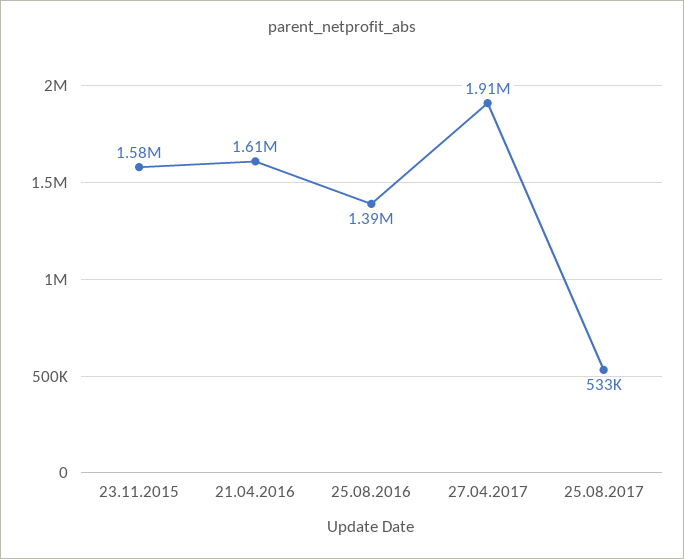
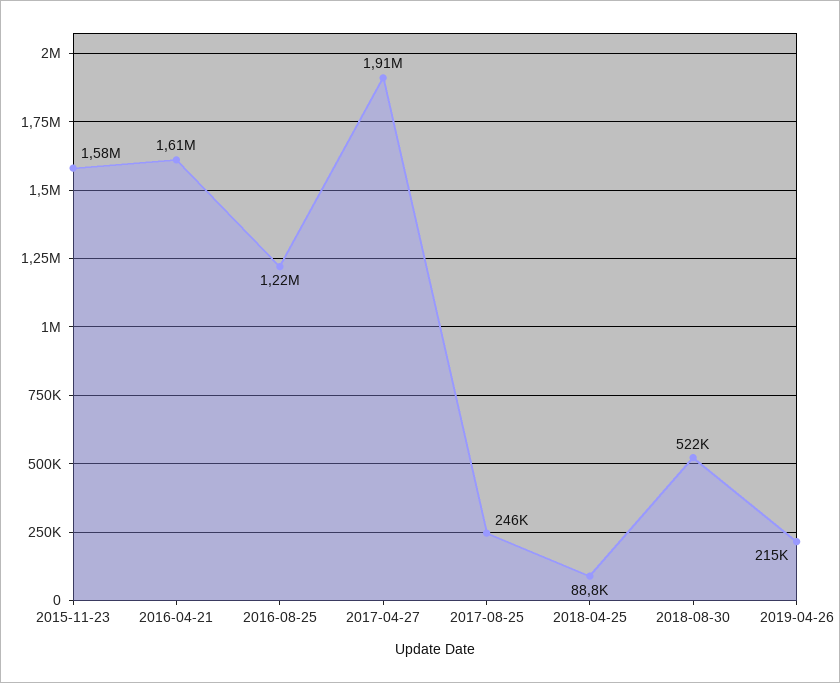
25.08.2016: 1390000 -> 1220000
25.08.2017: 533000 -> 246000
2018-04-25: none -> 88800
2018-08-30: none -> 522000
2019-04-26: none -> 215000

